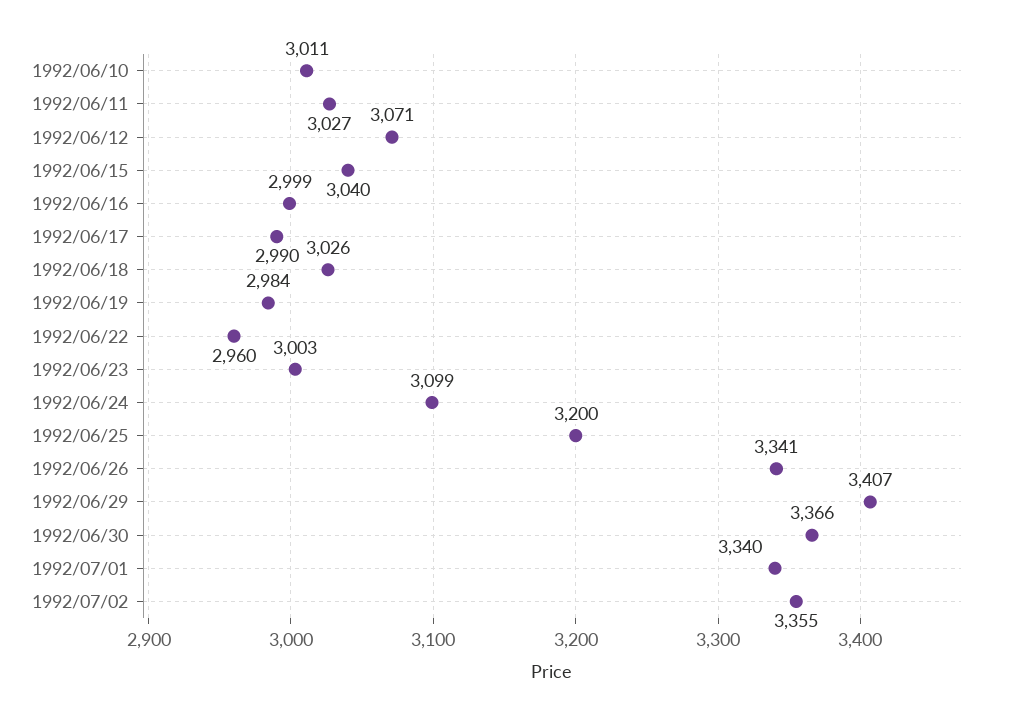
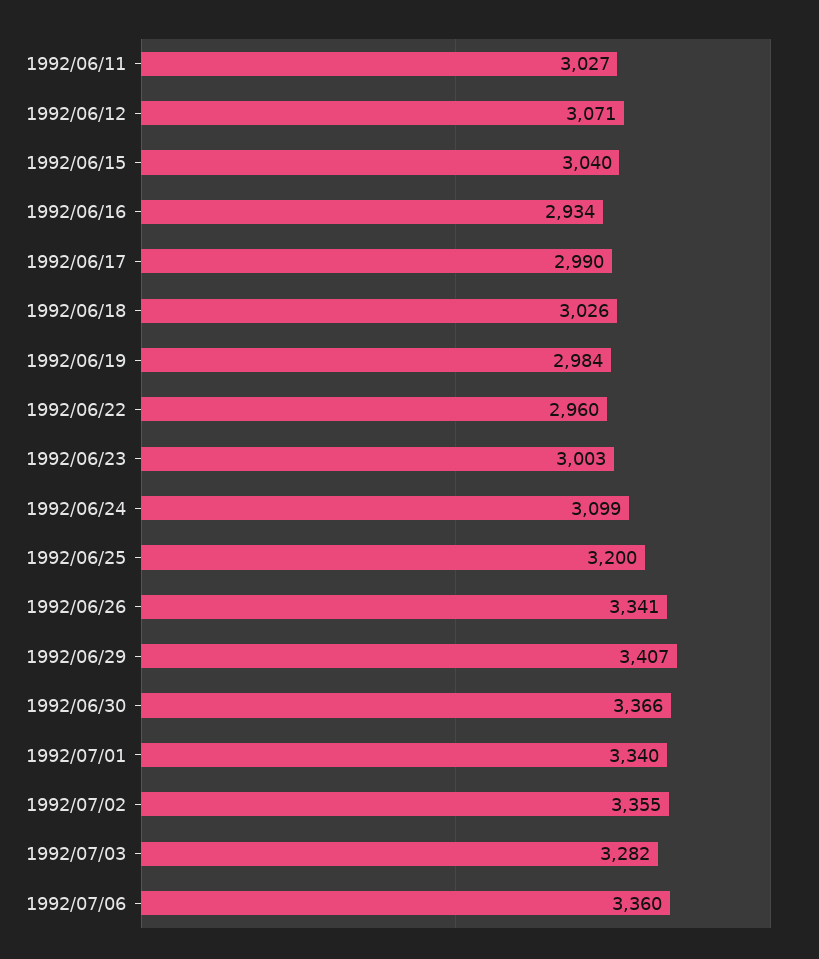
1992/06/10: 3011 -> none
1992/06/16: 2999 -> 2934
1992/07/03: none -> 3282
1992/07/06: none -> 3360

